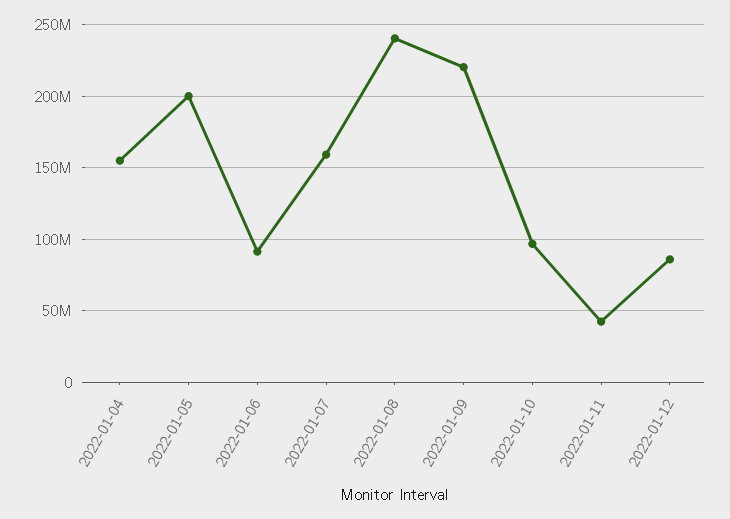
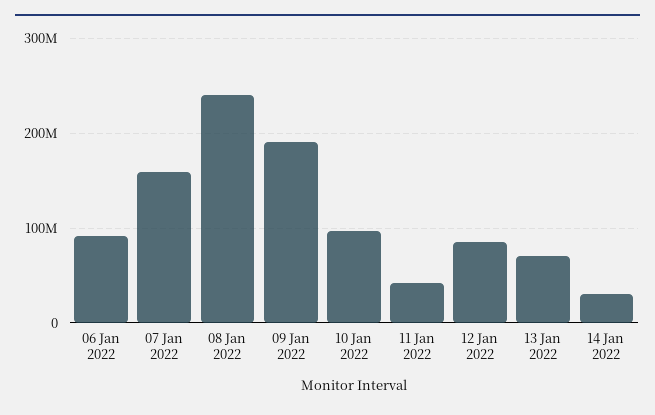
2022-01-04: 155000000 -> none
2022-01-05: 200000000 -> none
2022-01-09: 220000000 -> 190000000
13 Jan 2022: none -> 70000000
14 Jan 2022: none -> 30000000

